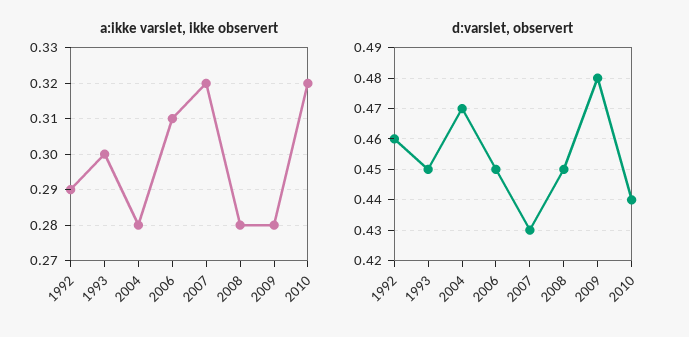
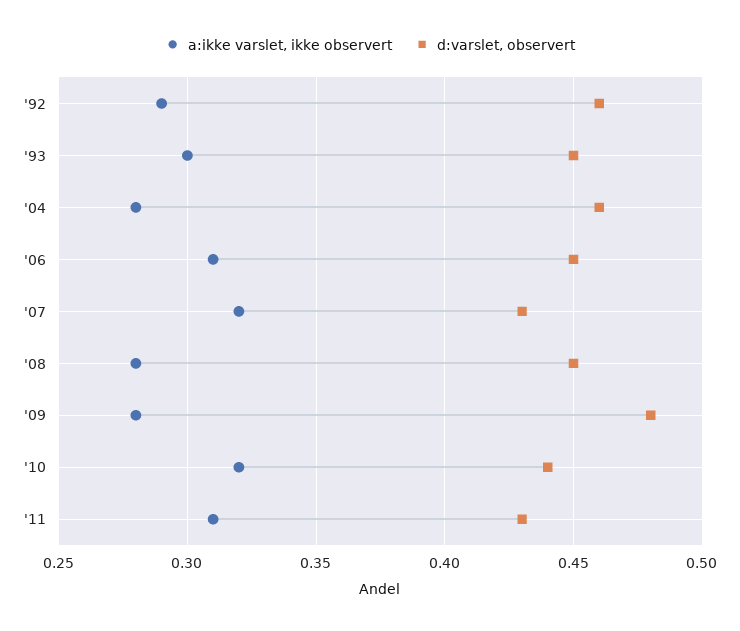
d:varslet, observert, 2004: 0.47 -> 0.46
a:ikke varslet, ikke observert, '11: none -> 0.31
d:varslet, observert, '11: none -> 0.43

